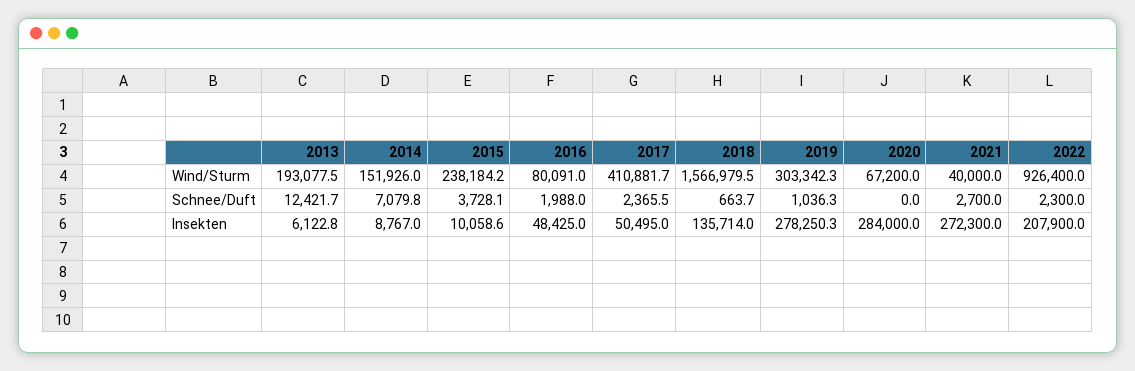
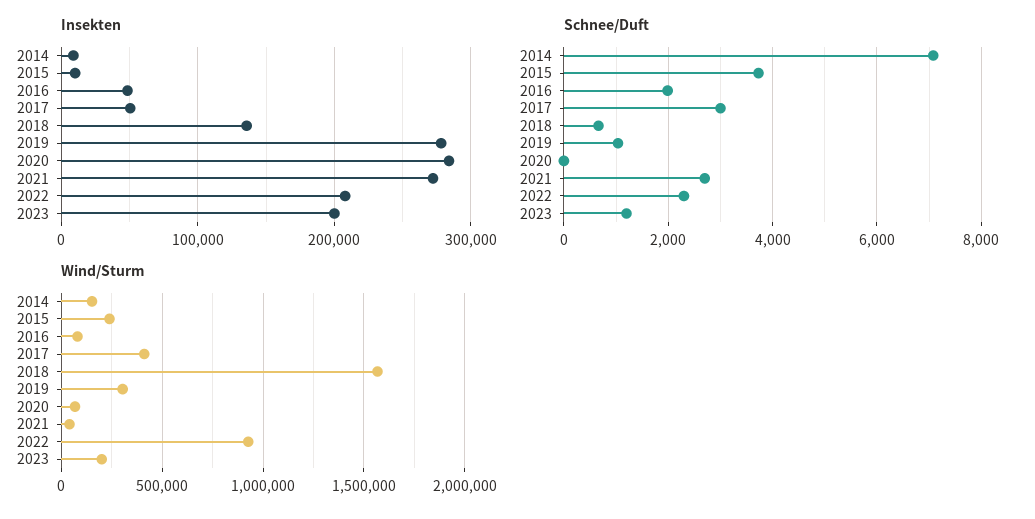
Wind/Sturm, 2013: 193077.5 -> none
Schnee/Duft, 2013: 12421.7 -> none
Schnee/Duft, 2017: 2365.5 -> 3000
Insekten, 2013: 6122.8 -> none
Insekten, 2023: none -> 200000
Schnee/Duft, 2023: none -> 1200
Wind/Sturm, 2023: none -> 200000

